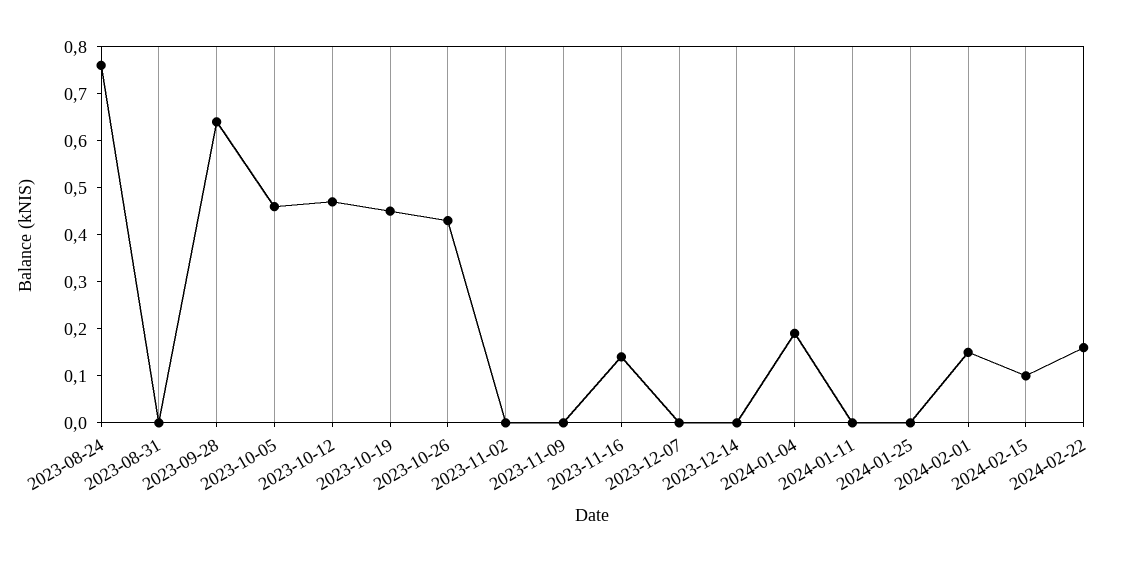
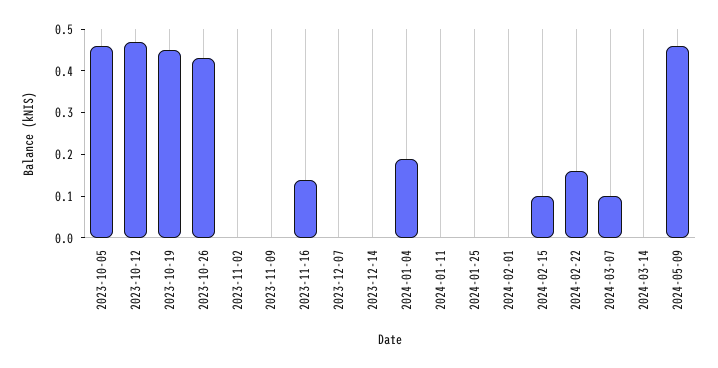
2023-08-24: 0.75 -> none
2023-08-31: 0 -> none
2023-09-28: 0.65 -> none
2024-02-01: 0.15 -> 0
2024-03-07: none -> 0.1
2024-03-14: none -> 0
2024-05-09: none -> 0.45

